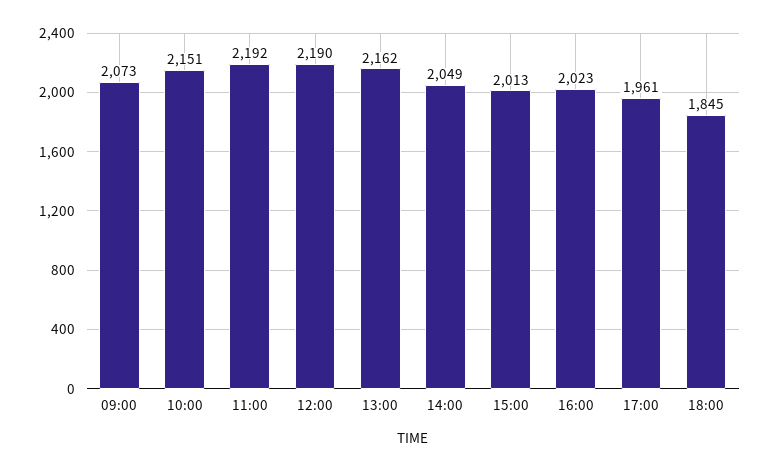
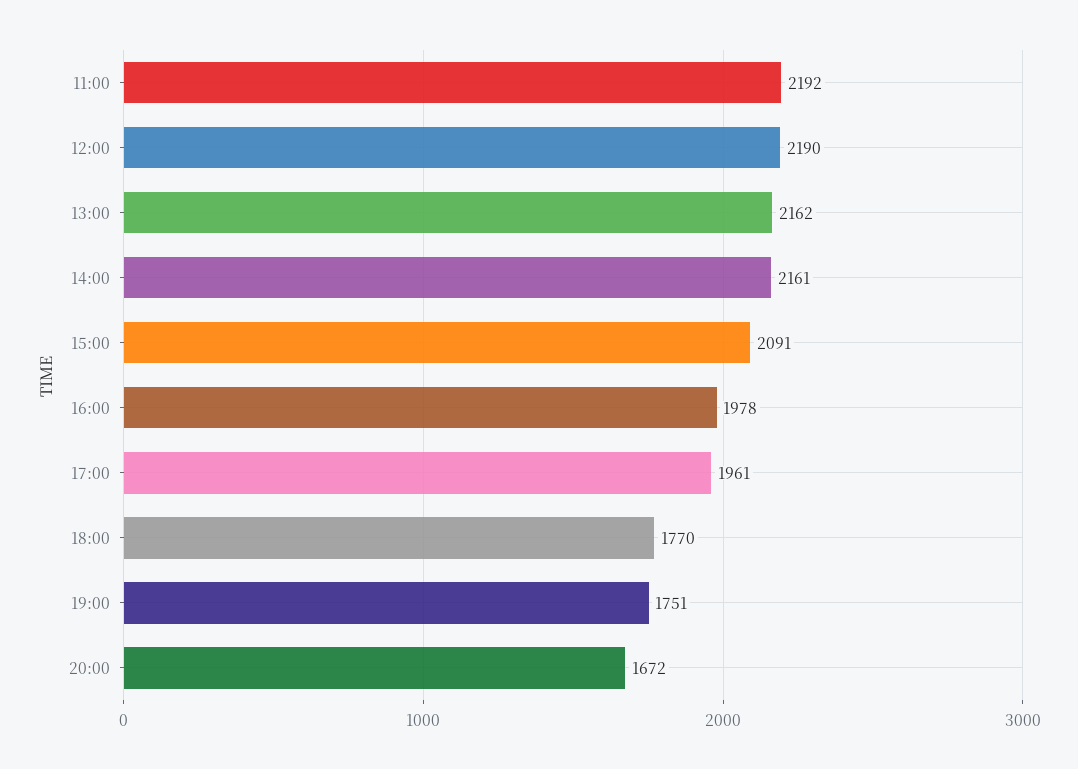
09:00: 2073 -> none
10:00: 2151 -> none
14:00: 2049 -> 2161
15:00: 2013 -> 2091
16:00: 2023 -> 1978
18:00: 1845 -> 1770
19:00: none -> 1751
20:00: none -> 1672

